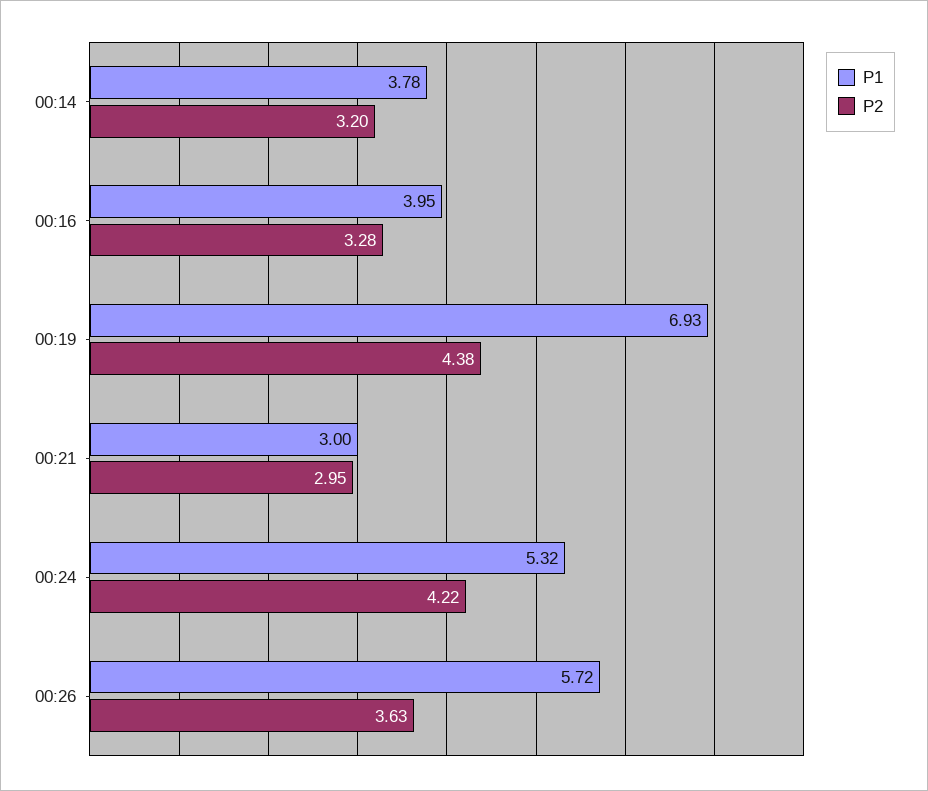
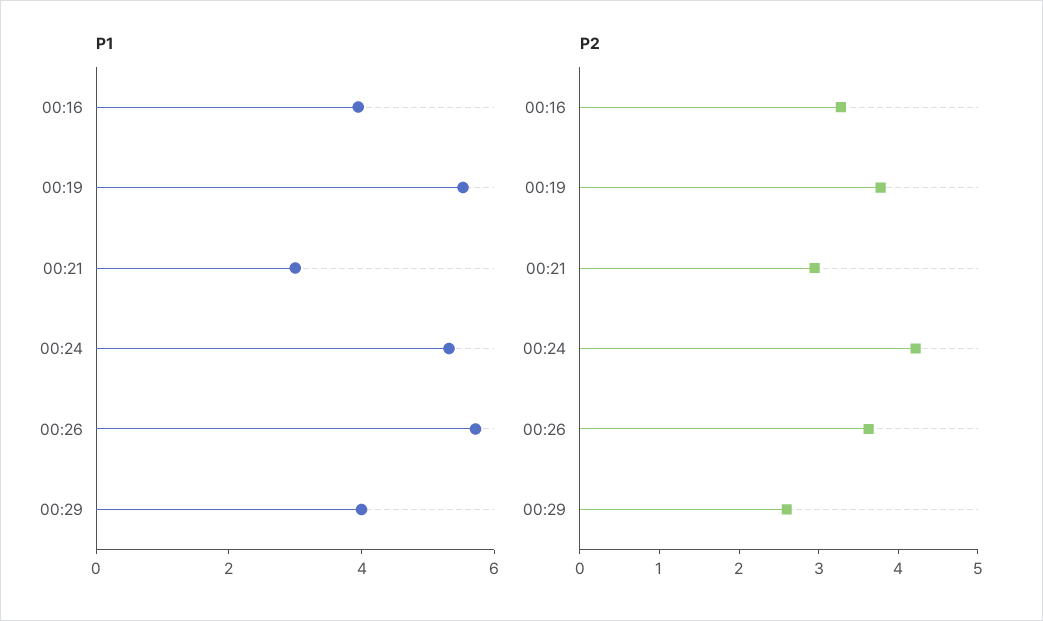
P1, 00:14: 3.78 -> none
P2, 00:14: 3.2 -> none
P1, 00:19: 6.93 -> 5.5
P2, 00:19: 4.38 -> 3.8
P1, 00:29: none -> 4
P2, 00:29: none -> 2.6

